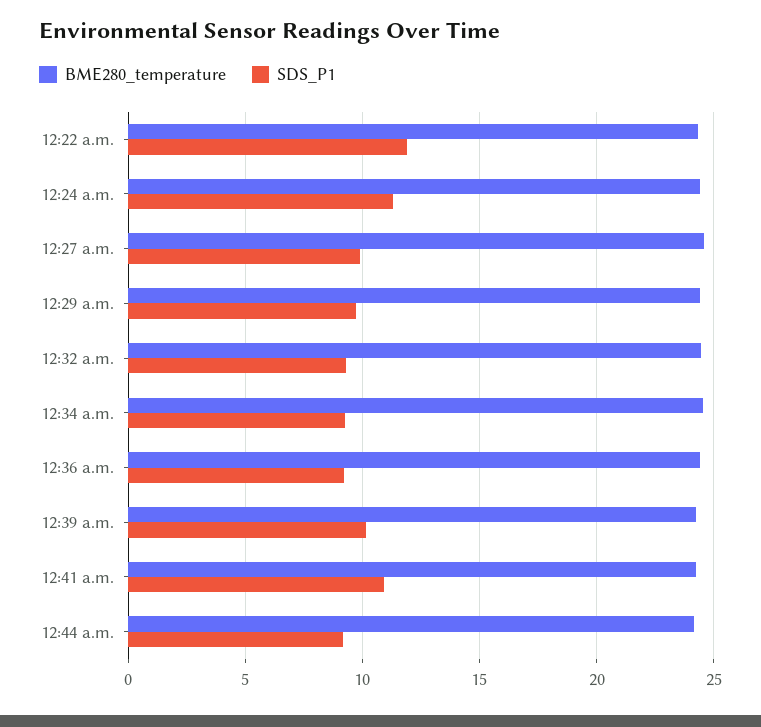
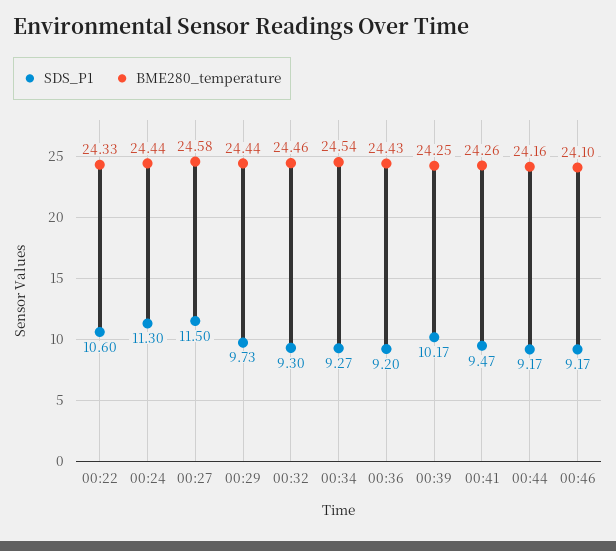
SDS_P1, 12:22 a.m.: 12 -> 10.6
SDS_P1, 12:27 a.m.: 10 -> 11.5
SDS_P1, 12:41 a.m.: 11 -> 9.47
SDS_P1, 00:46: none -> 9.17
BME280_temperature, 00:46: none -> 24.1

